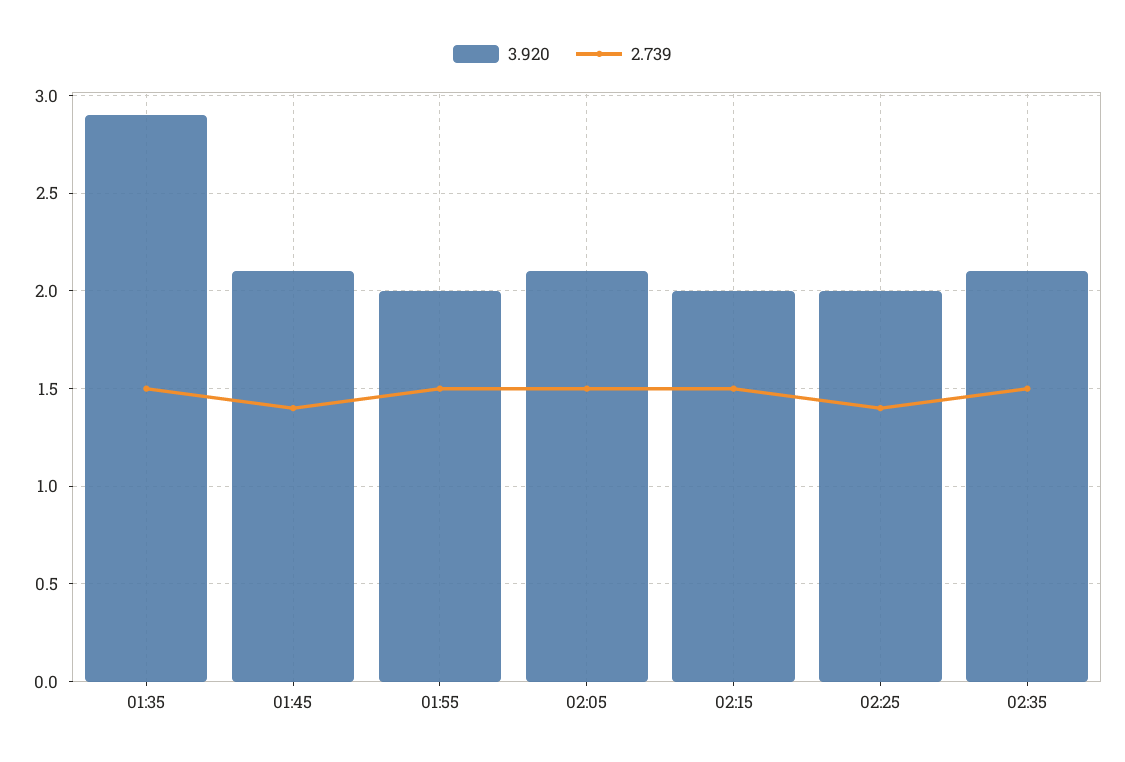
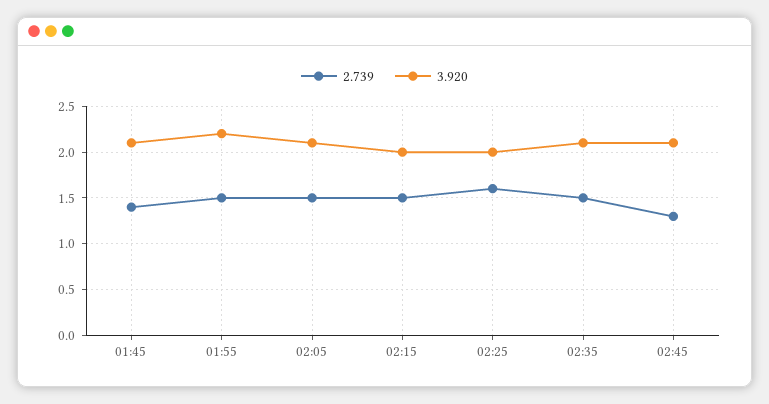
3.920, 01:35: 2.9 -> none
2.739, 01:35: 1.5 -> none
3.920, 01:55: 2 -> 2.2
2.739, 02:25: 1.4 -> 1.6
2.739, 02:45: none -> 1.3
3.920, 02:45: none -> 2.1

